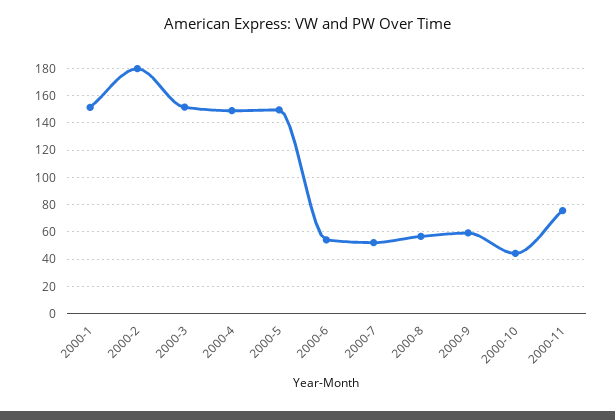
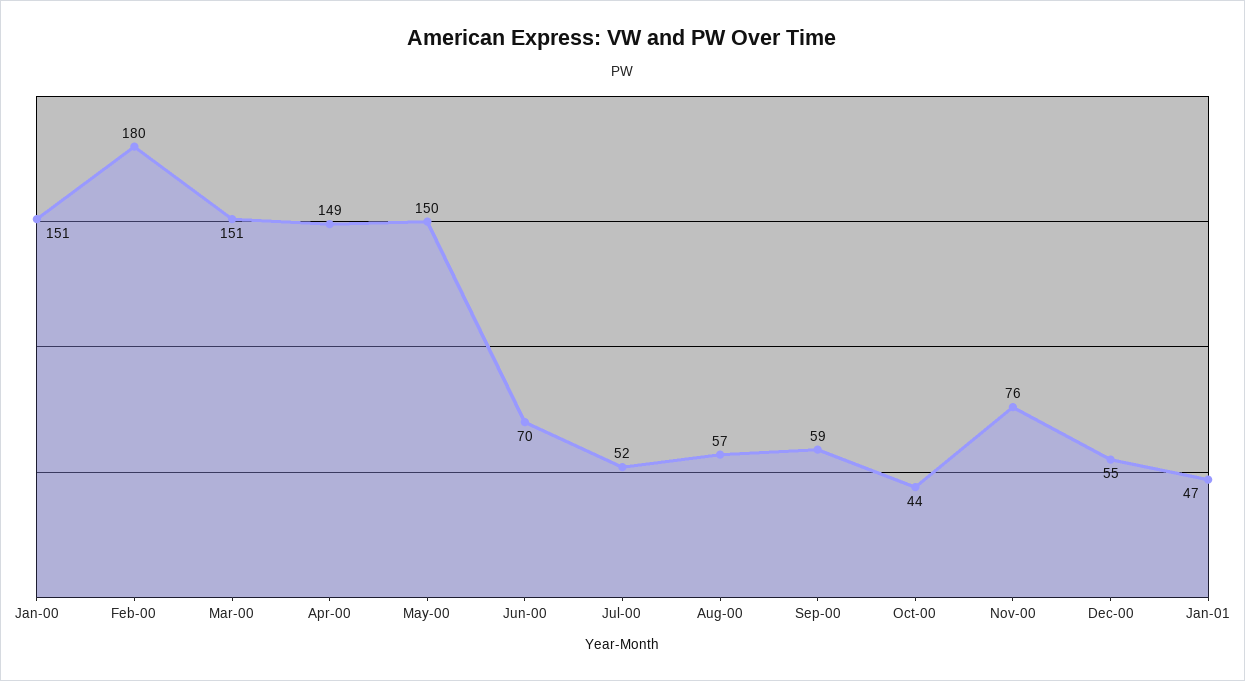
2000-6: 55 -> 70
Dec-00: none -> 55
Jan-01: none -> 47

